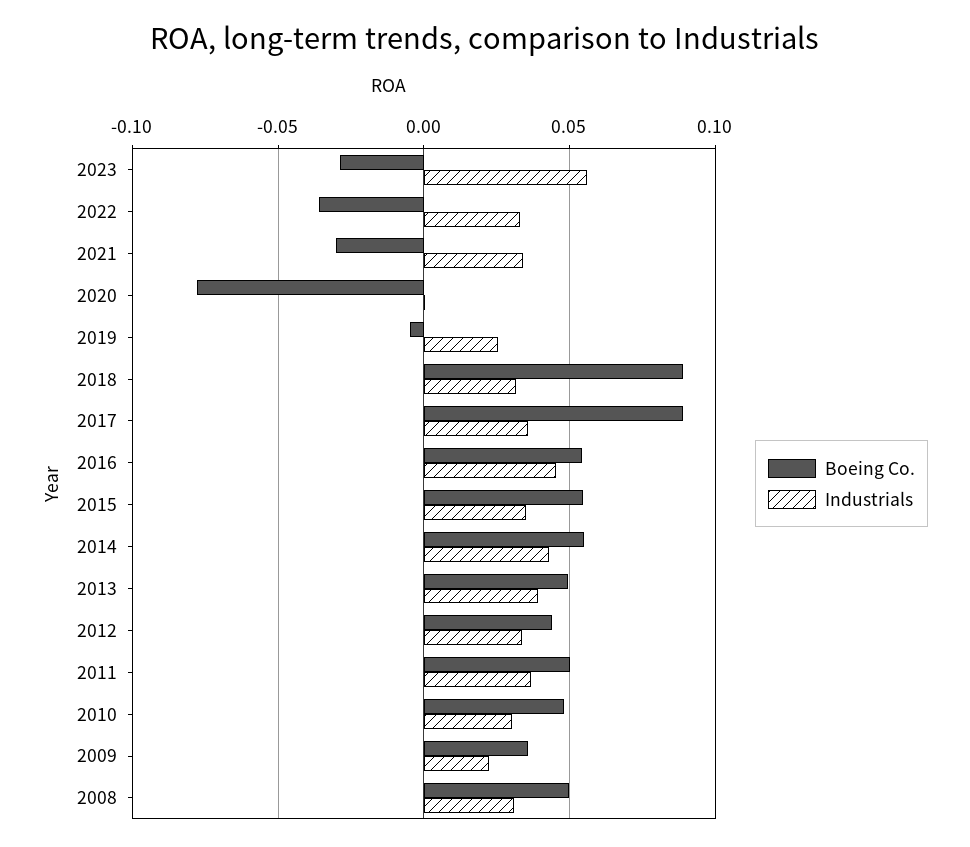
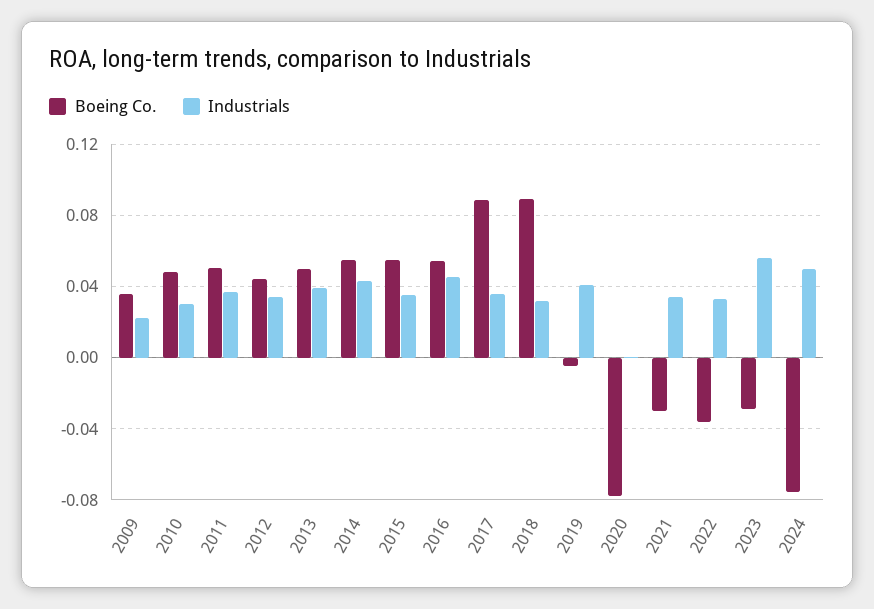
Industrials, 2019: 0.025 -> 0.04
Boeing Co., 2008: 0.05 -> none
Industrials, 2008: 0.03 -> none
Boeing Co., 2024: none -> -0.075
Industrials, 2024: none -> 0.05

